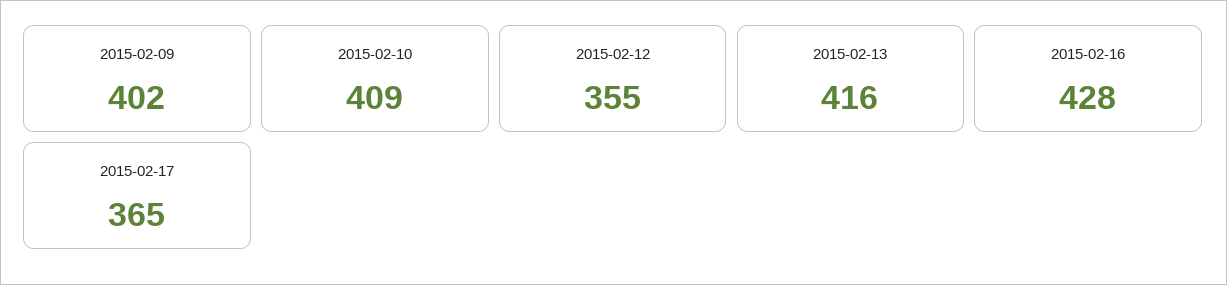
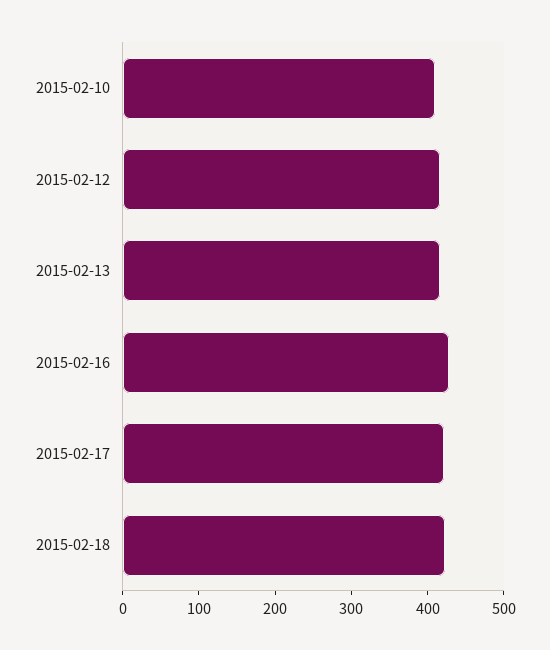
2015-02-09: 402 -> none
2015-02-12: 355 -> 420
2015-02-17: 365 -> 420
2015-02-18: none -> 420

